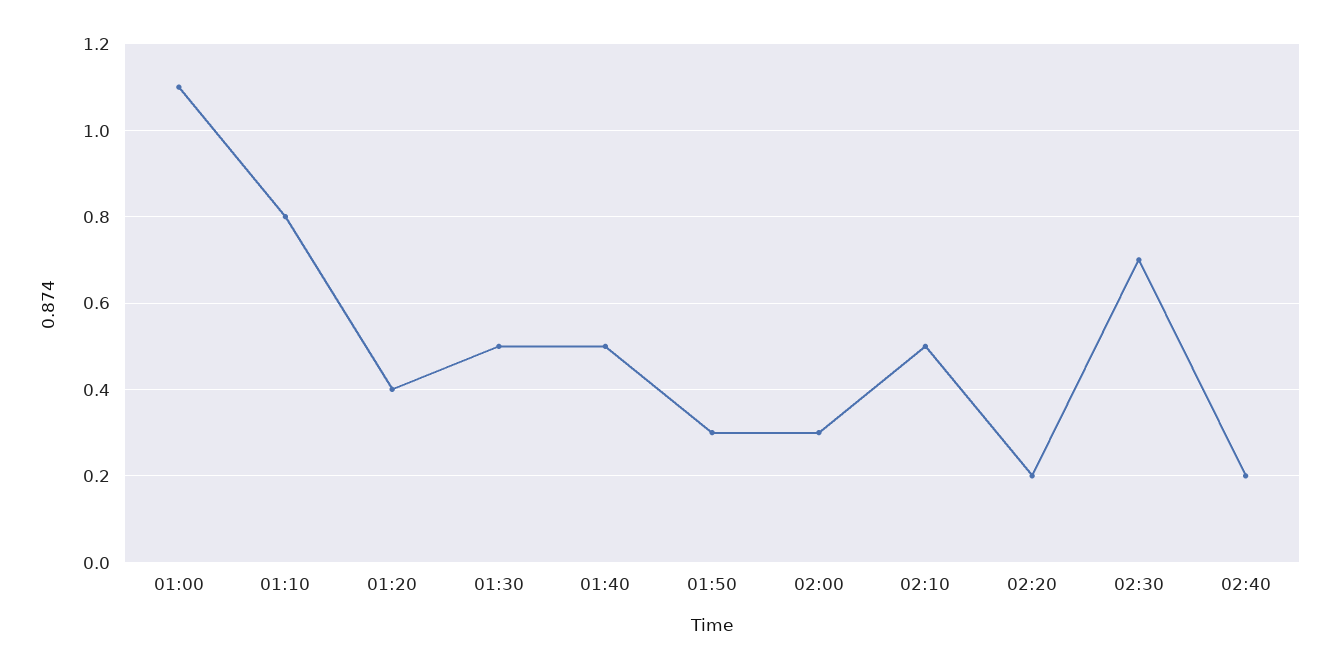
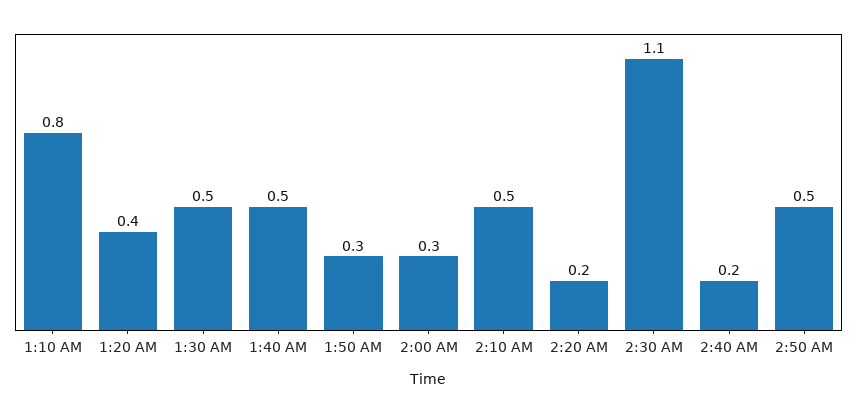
01:00: 1.1 -> none
02:30: 0.7 -> 1.1
2:50 AM: none -> 0.5

